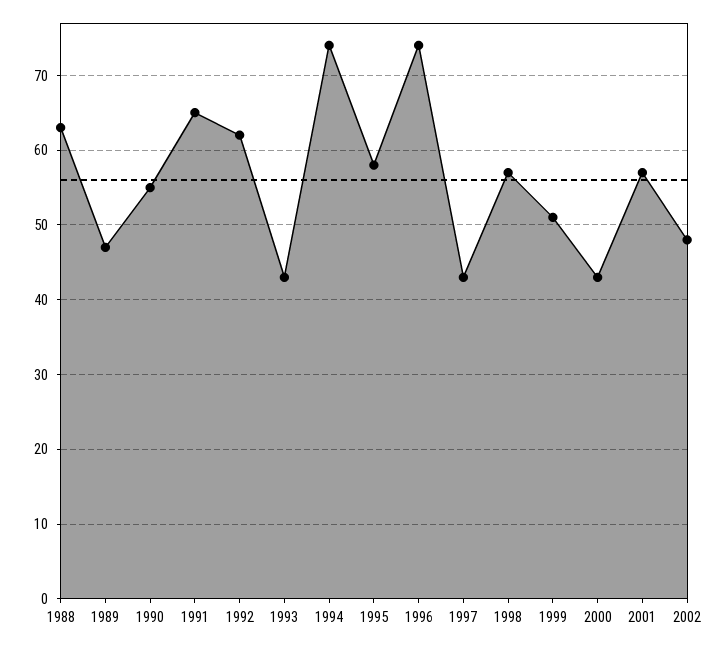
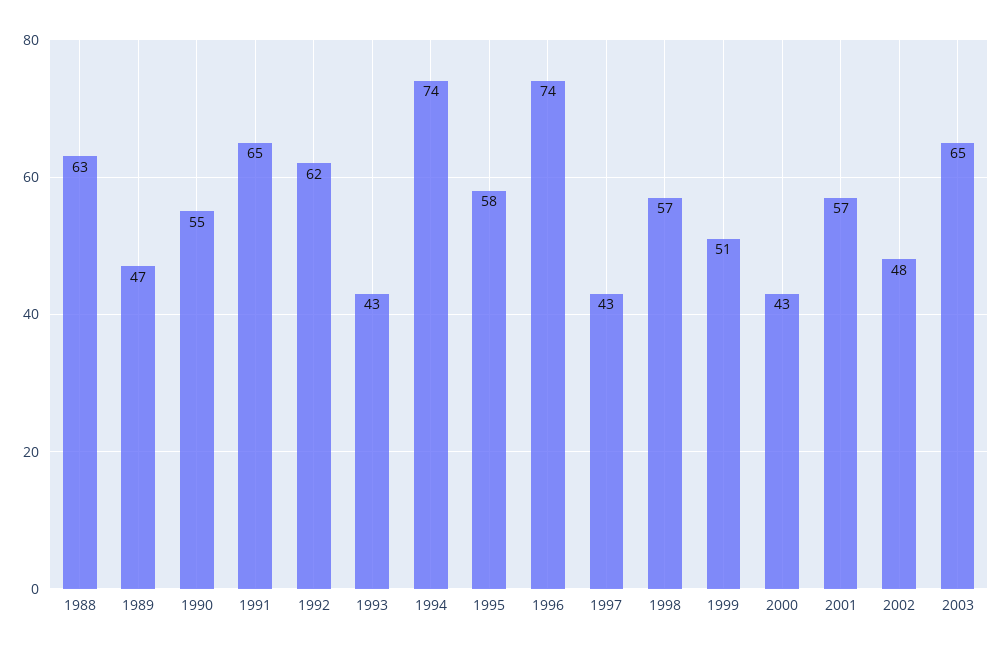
2003: none -> 65

